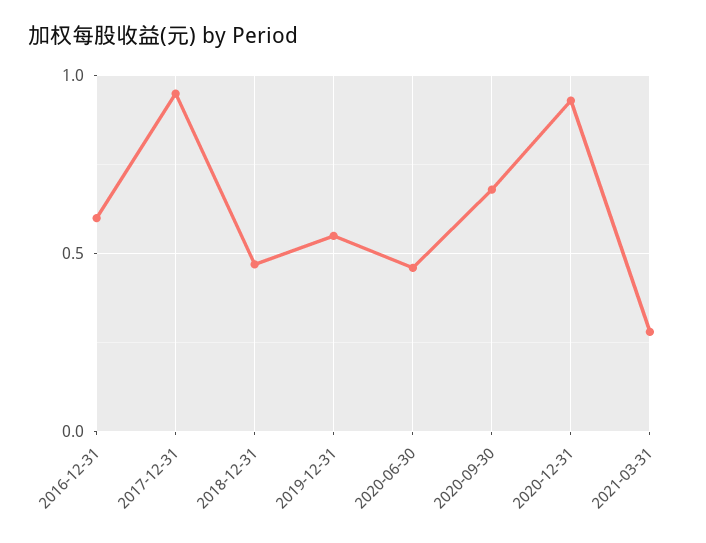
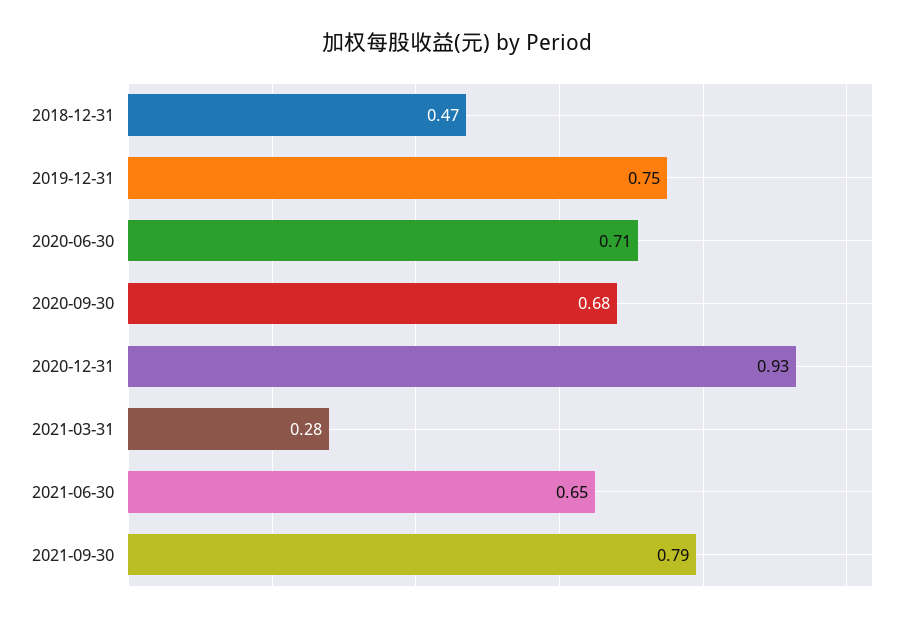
2016-12-31: 0.6 -> none
2017-12-31: 0.95 -> none
2019-12-31: 0.55 -> 0.75
2020-06-30: 0.45 -> 0.71
2021-06-30: none -> 0.65
2021-09-30: none -> 0.79

